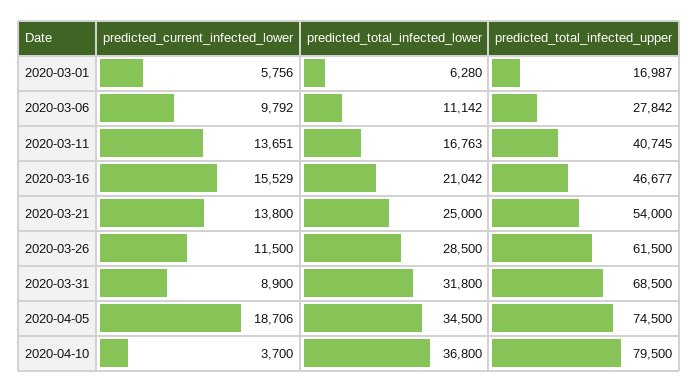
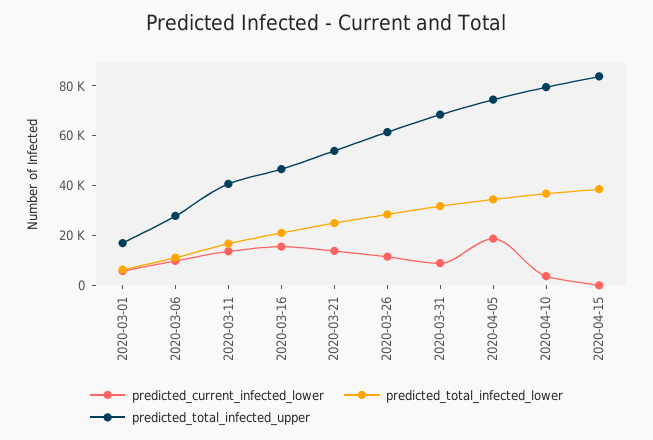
predicted_current_infected_lower, 2020-04-15: none -> 0
predicted_total_infected_lower, 2020-04-15: none -> 40000
predicted_total_infected_upper, 2020-04-15: none -> 85000

